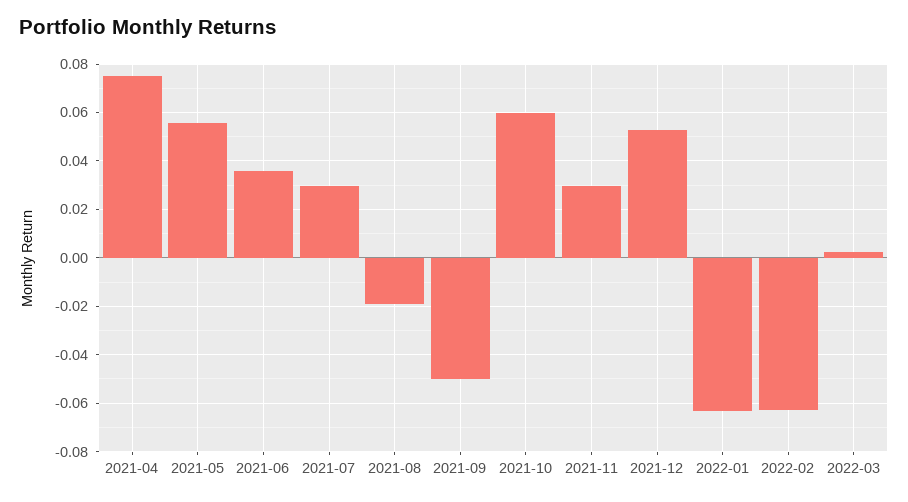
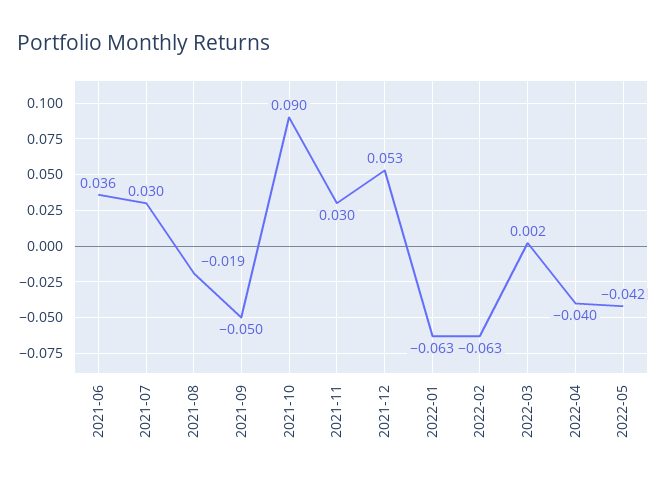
2021-04: 0.075 -> none
2021-05: 0.055 -> none
2021-10: 0.06 -> 0.09
2022-04: none -> -0.04
2022-05: none -> -0.042

